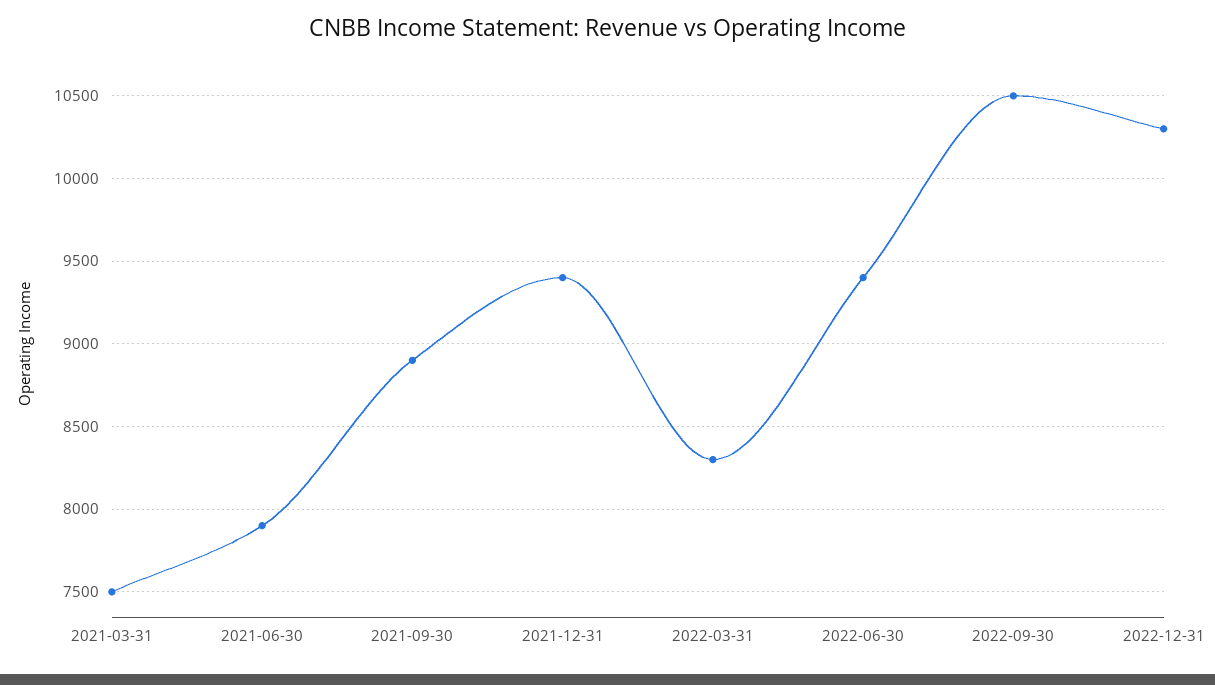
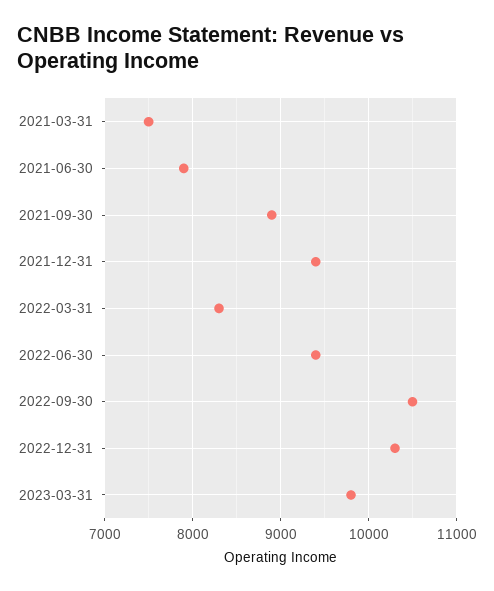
2023-03-31: none -> 9800

